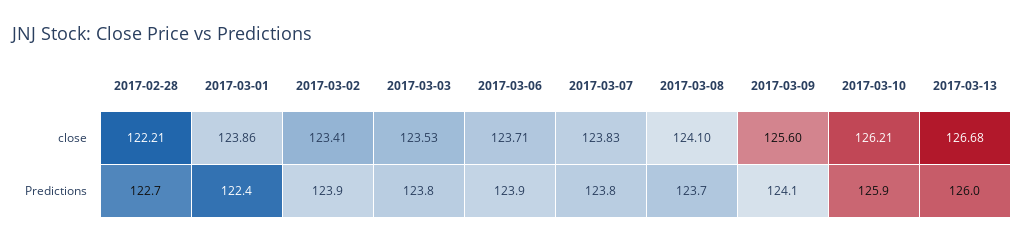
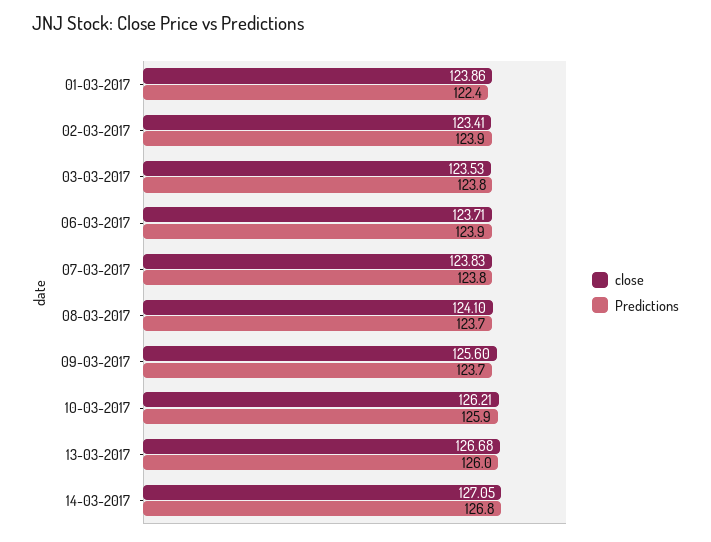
close, 2017-02-28: 122.21 -> none
Predictions, 2017-02-28: 122.7 -> none
Predictions, 2017-03-09: 124.1 -> 123.7
close, 14-03-2017: none -> 127.05
Predictions, 14-03-2017: none -> 126.8

